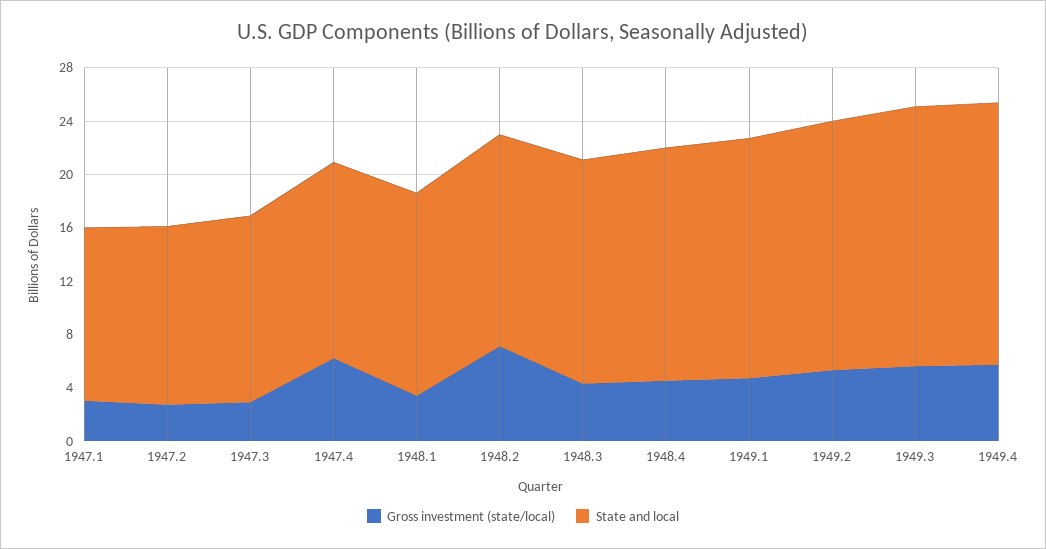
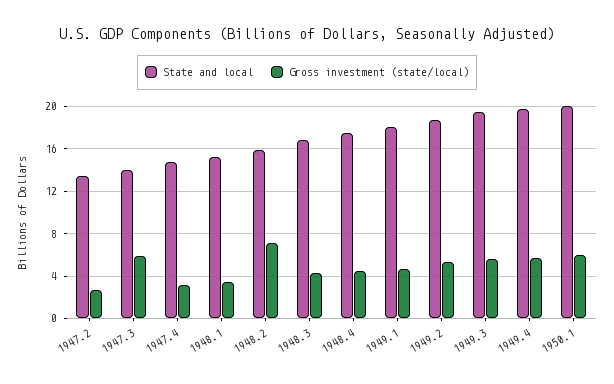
Gross investment (state/local), 1947.1: 3 -> none
State and local, 1947.1: 13 -> none
Gross investment (state/local), 1947.3: 3 -> 6
Gross investment (state/local), 1947.4: 6 -> 3
State and local, 1950.1: none -> 20
Gross investment (state/local), 1950.1: none -> 6

